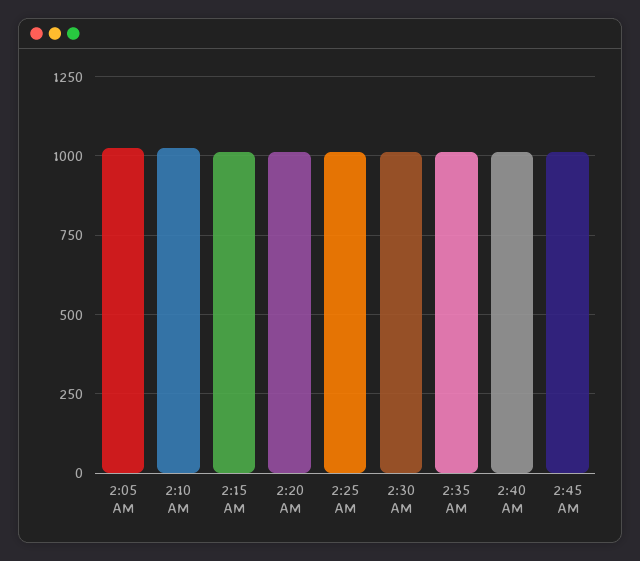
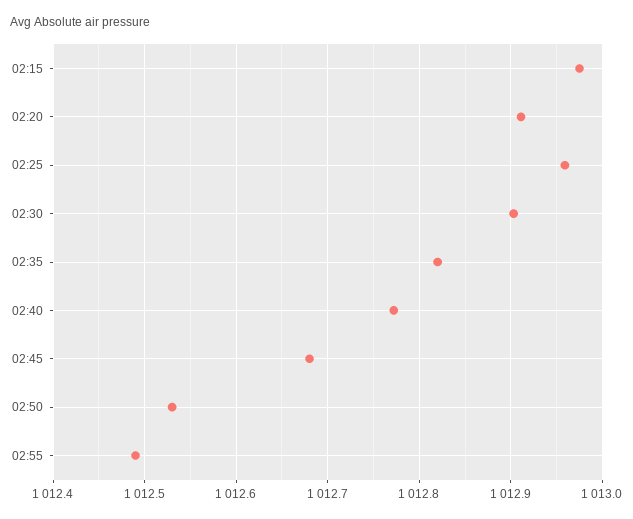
2:05 AM: 1025 -> none
2:10 AM: 1025 -> none
02:50: none -> 1012.53
02:55: none -> 1012.49

